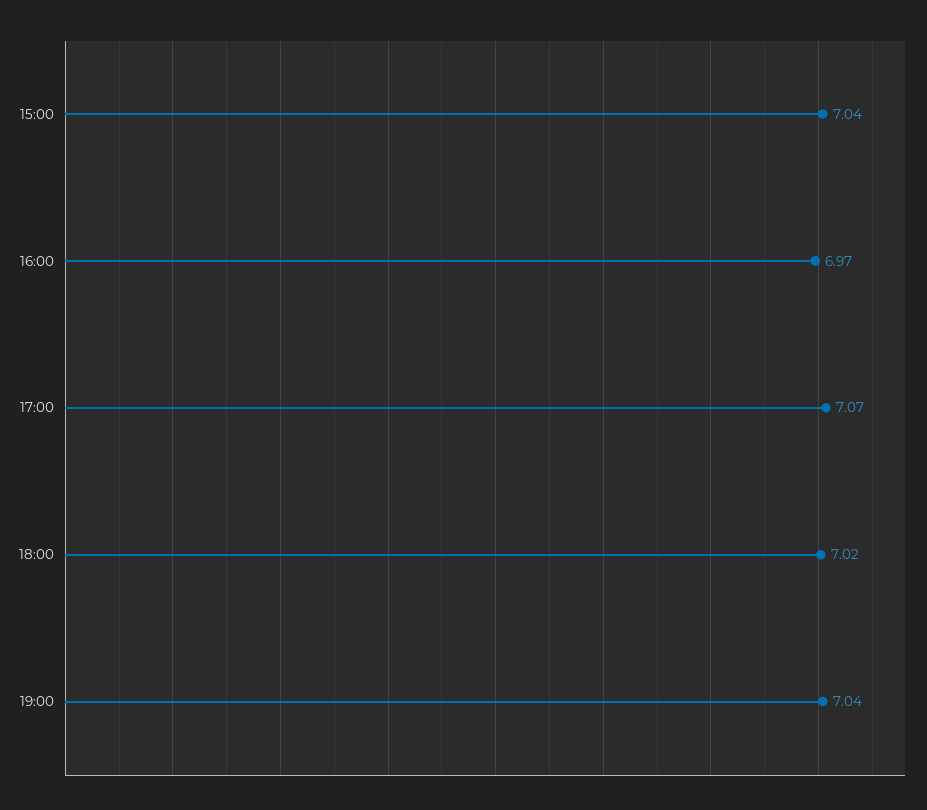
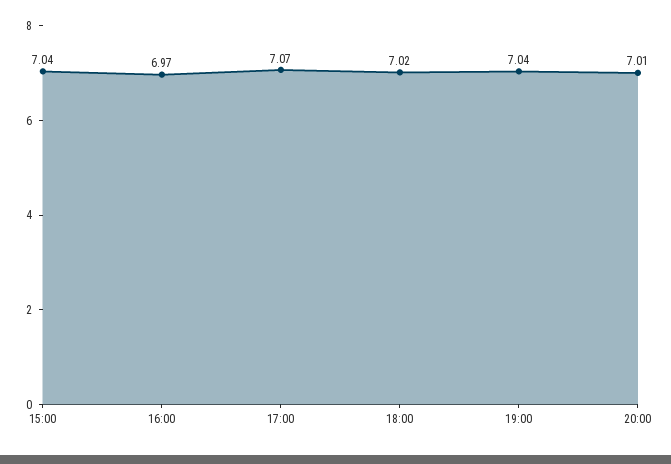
20:00: none -> 7.01

